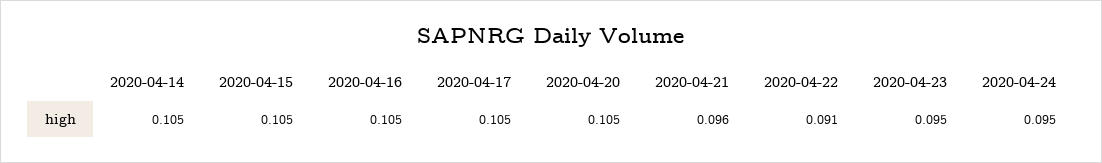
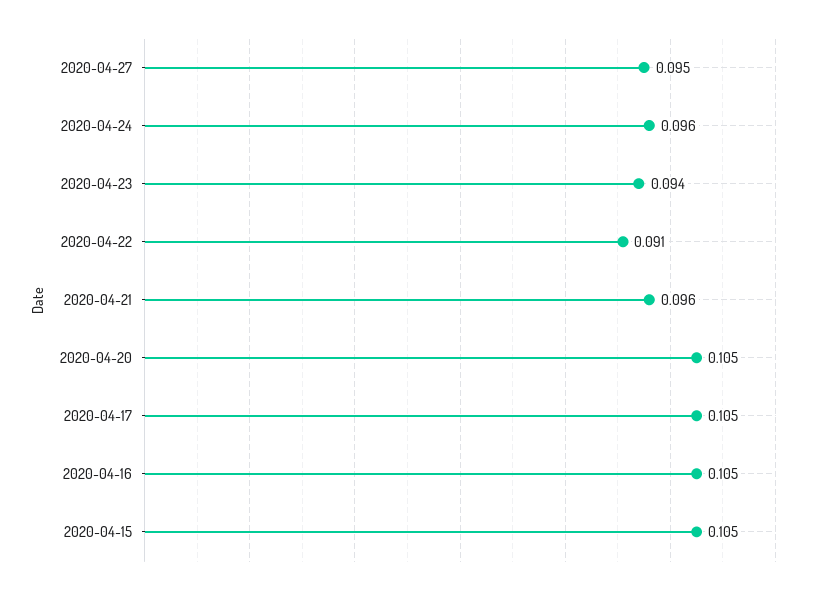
2020-04-14: 0.105 -> none
2020-04-23: 0.095 -> 0.094
2020-04-24: 0.095 -> 0.096
2020-04-27: none -> 0.095

